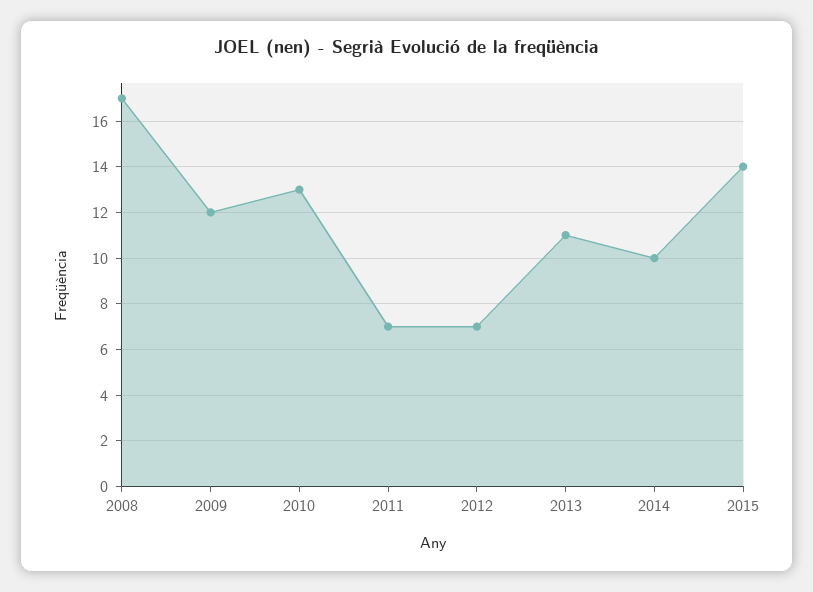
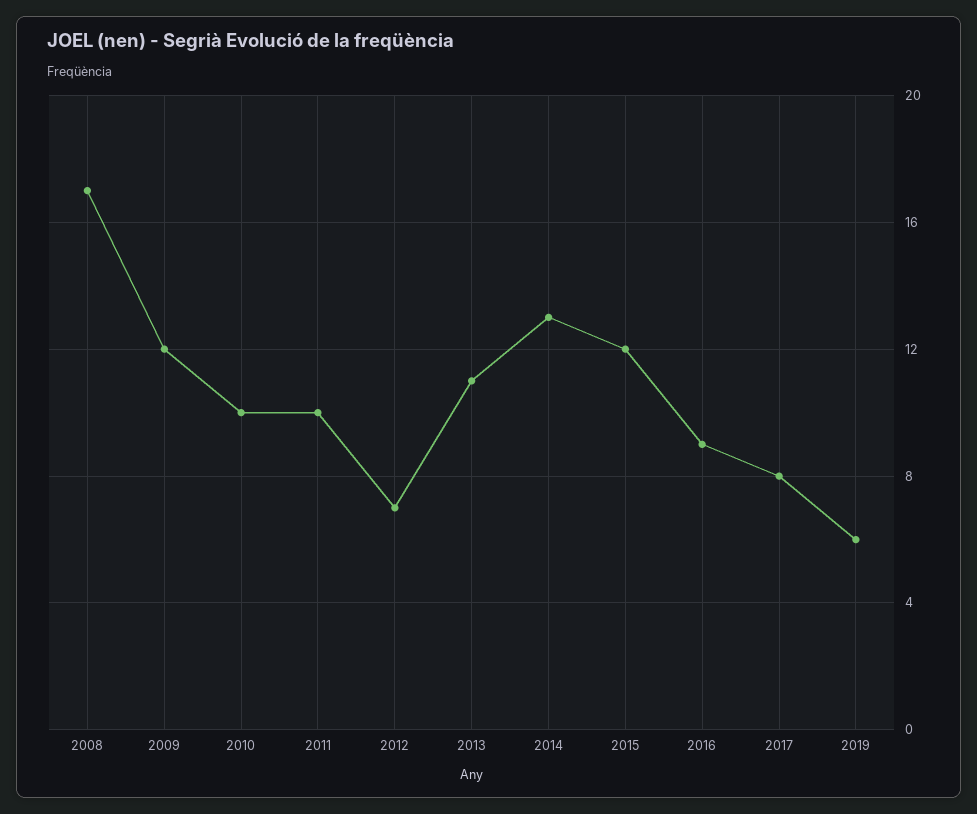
2010: 13 -> 10
2011: 7 -> 10
2014: 10 -> 13
2015: 14 -> 12
2016: none -> 9
2017: none -> 8
2019: none -> 6

